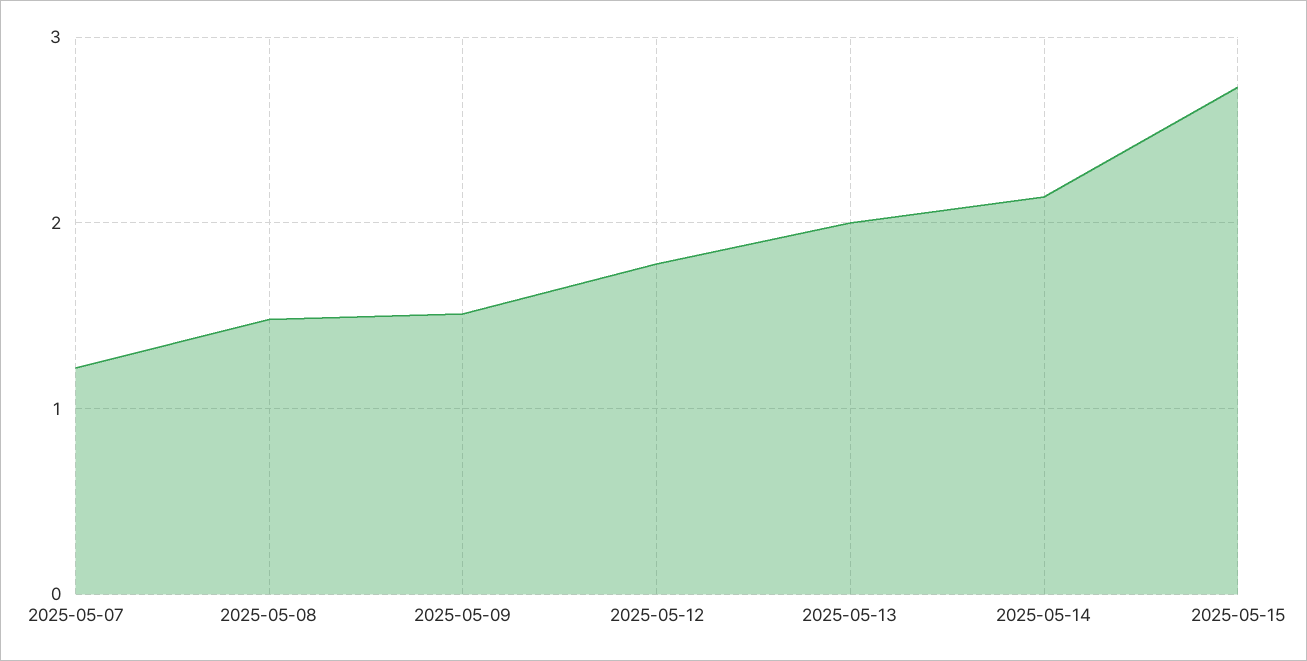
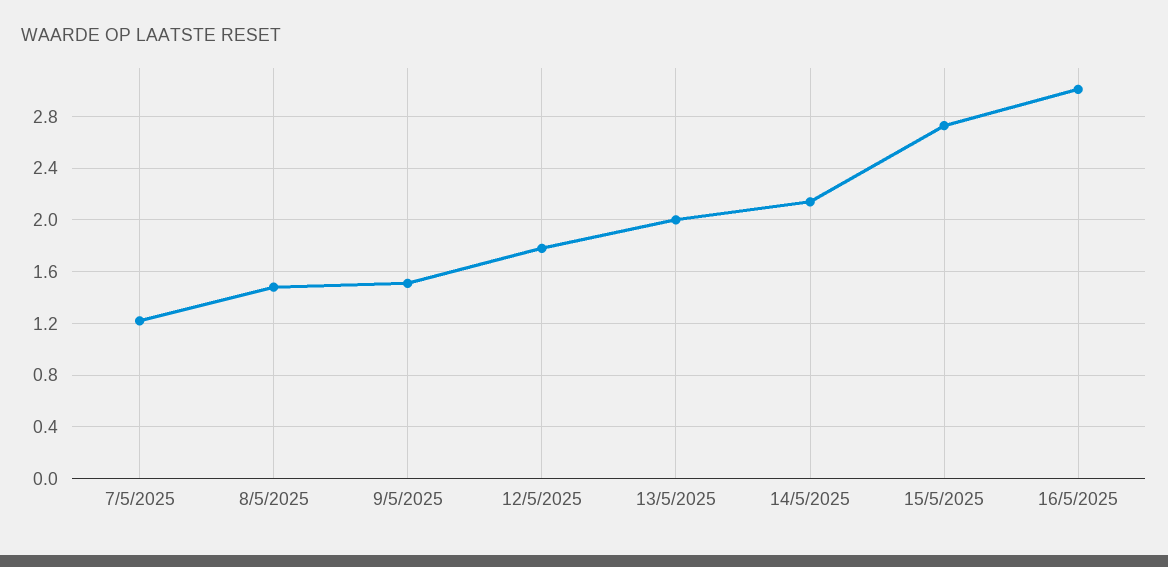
16/5/2025: none -> 3

